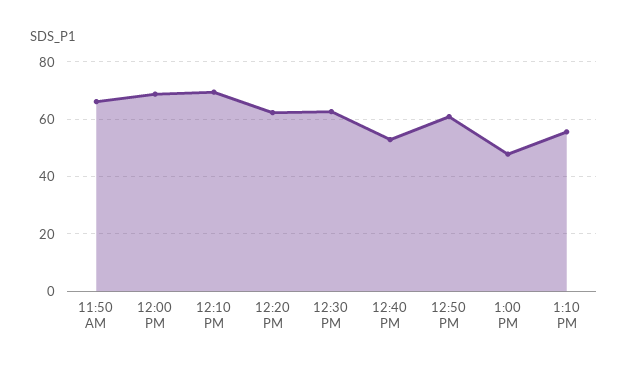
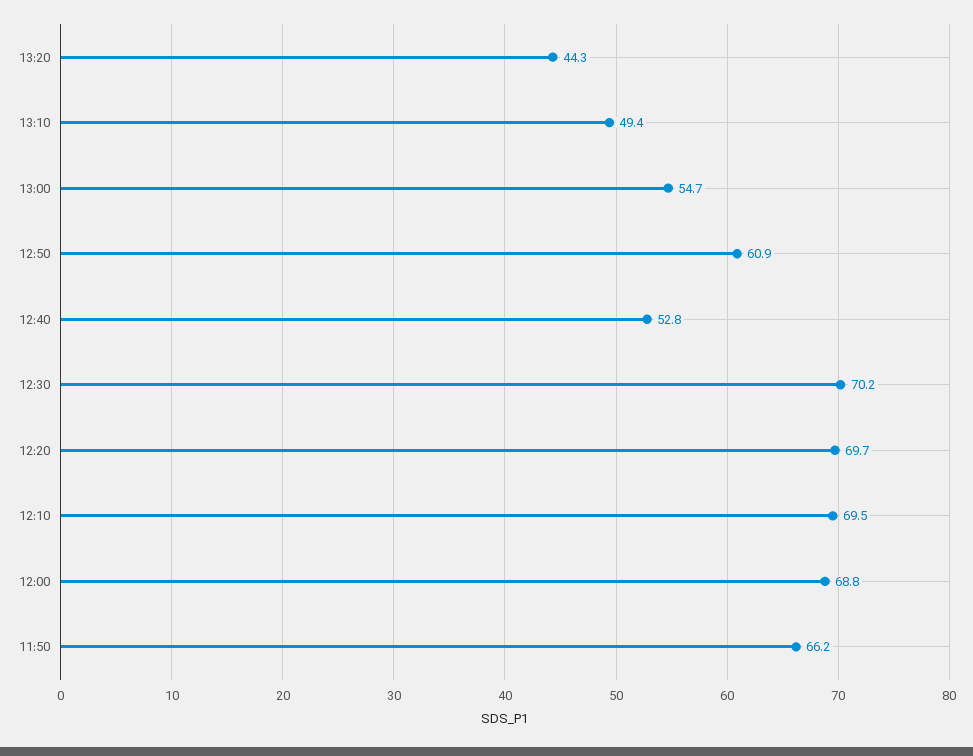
12:20 PM: 62.5 -> 69.7
12:30 PM: 62.5 -> 70.2
1:00 PM: 47.5 -> 54.7
1:10 PM: 55 -> 49.4
13:20: none -> 44.3

